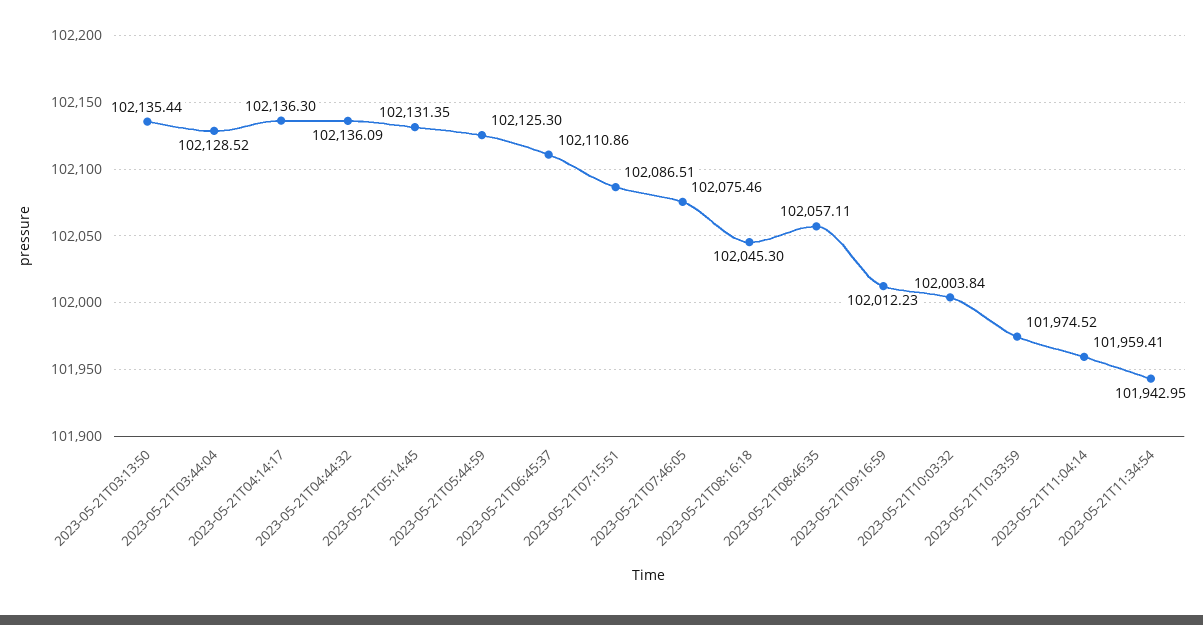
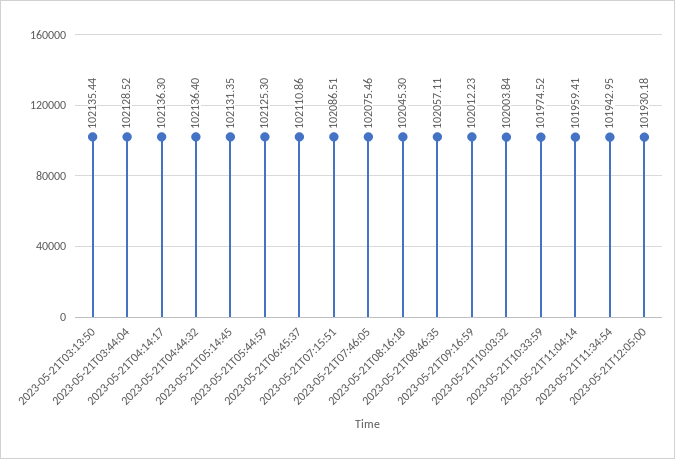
2023-05-21T04:44:32: 102136.09 -> 102136.4
2023-05-21T12:05:00: none -> 101930.18

